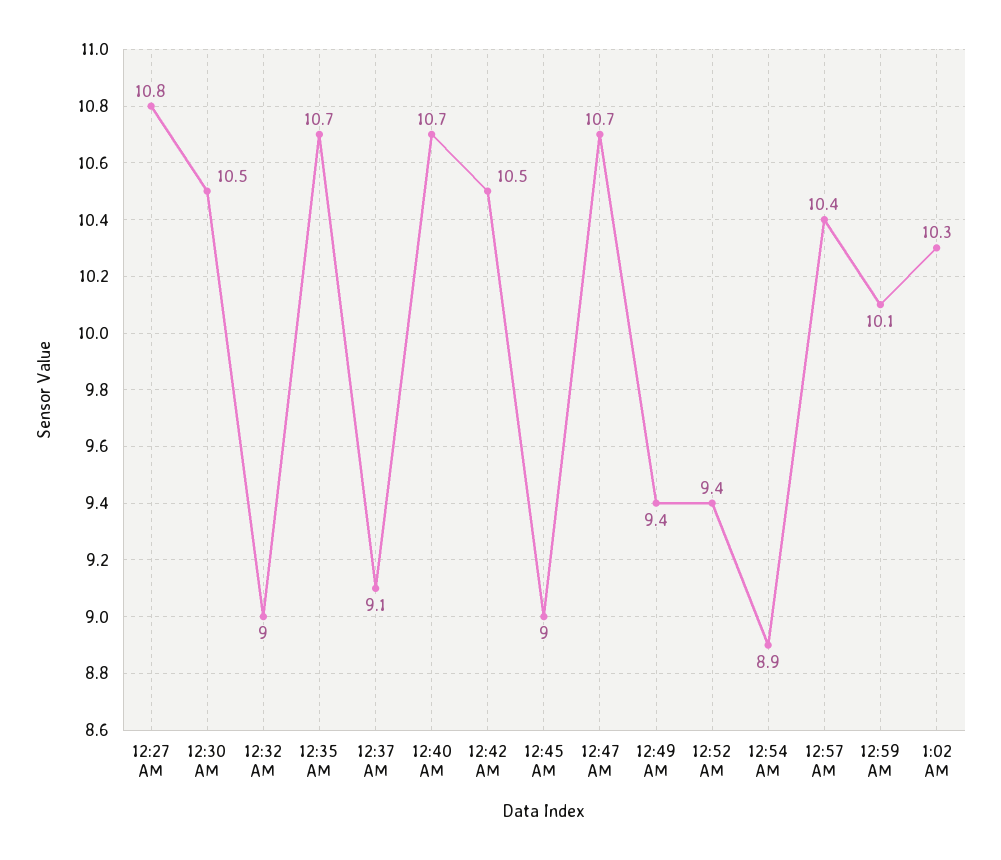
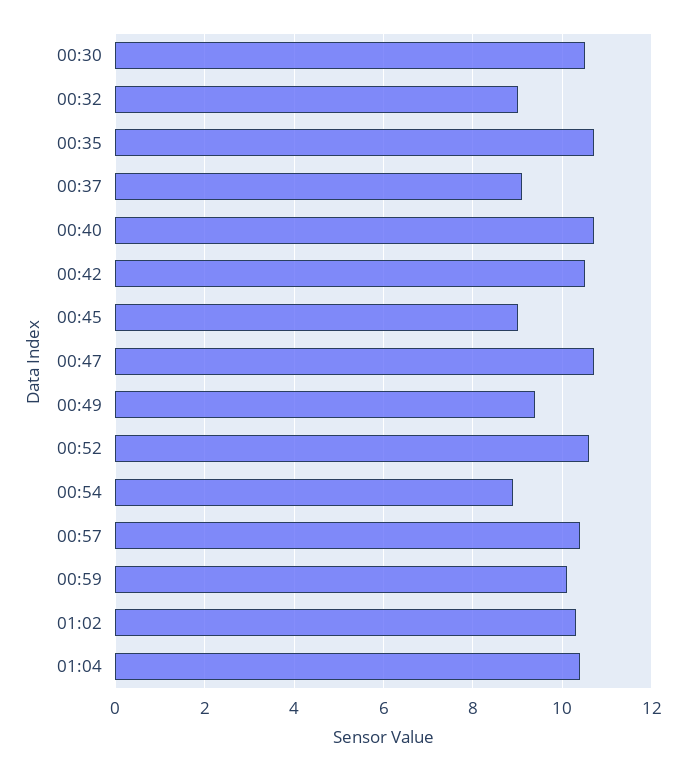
12:27 AM: 10.8 -> none
12:52 AM: 9.4 -> 10.5
01:04: none -> 10.5

